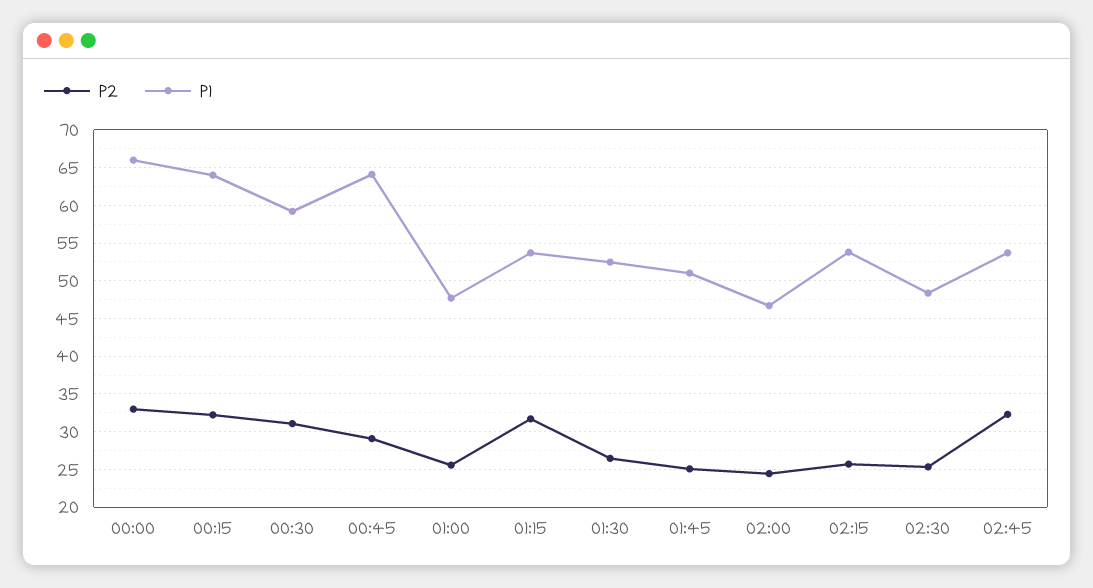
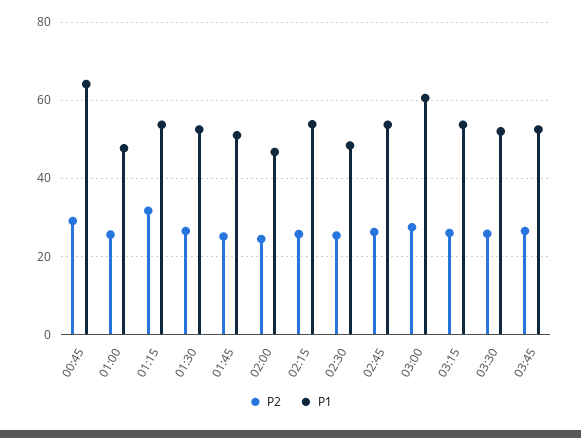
P2, 00:00: 33 -> none
P1, 00:00: 66 -> none
P2, 00:15: 32 -> none
P1, 00:15: 64 -> none
P2, 00:30: 31 -> none
P1, 00:30: 59 -> none
P2, 02:45: 32 -> 26
P2, 03:00: none -> 28
P1, 03:00: none -> 60
P2, 03:15: none -> 26
P1, 03:15: none -> 54
P2, 03:30: none -> 26
P1, 03:30: none -> 52
P2, 03:45: none -> 26
P1, 03:45: none -> 52

